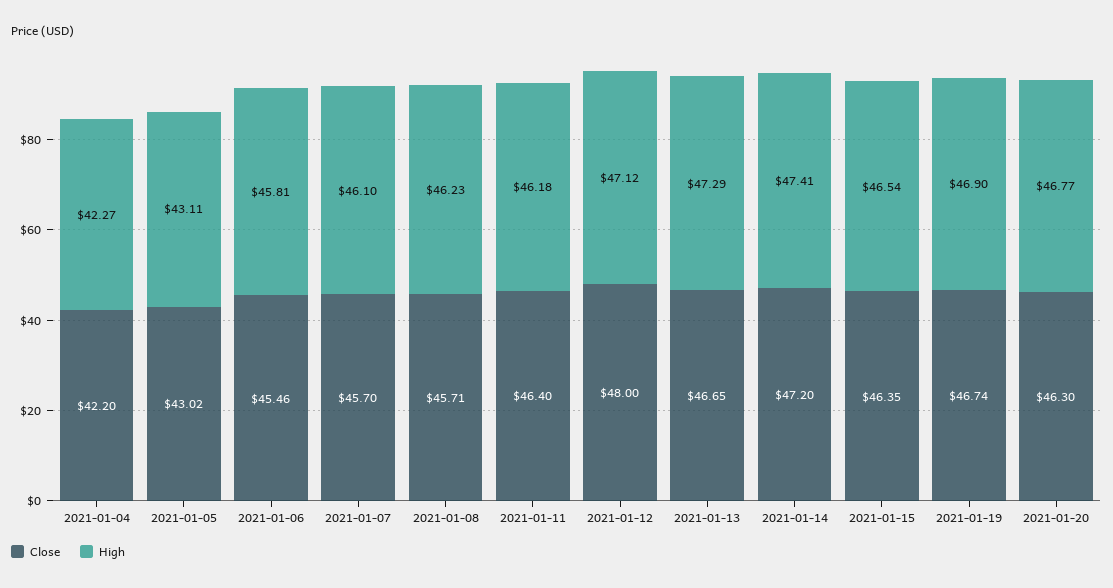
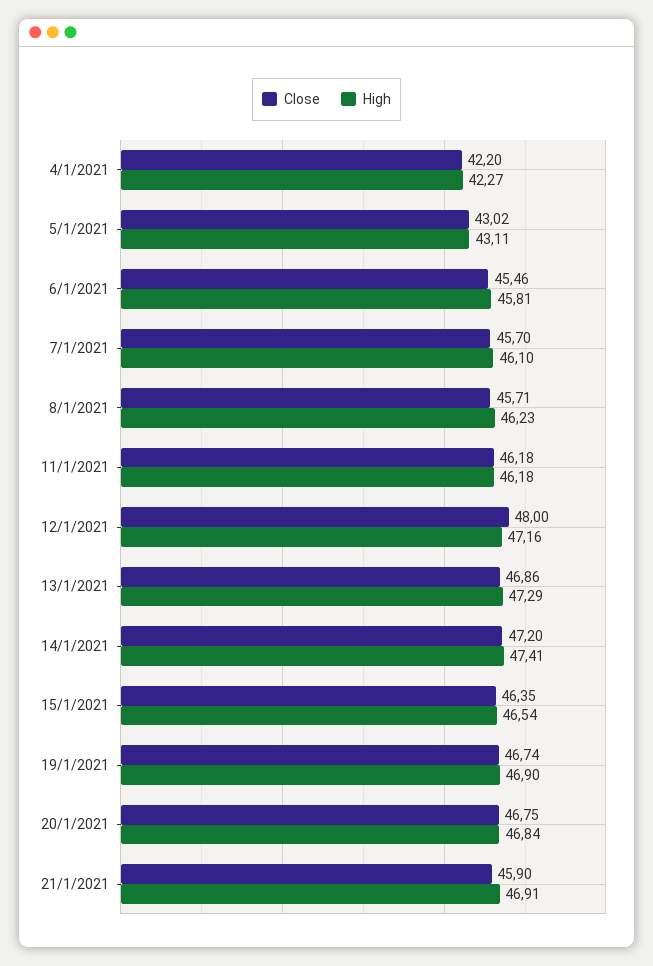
Close, 2021-01-11: 46.4 -> 46.18
High, 2021-01-12: 47.12 -> 47.16
Close, 2021-01-13: 46.65 -> 46.86
Close, 2021-01-20: 46.3 -> 46.75
High, 2021-01-20: 46.77 -> 46.84
Close, 21/1/2021: none -> 45.9
High, 21/1/2021: none -> 46.91

